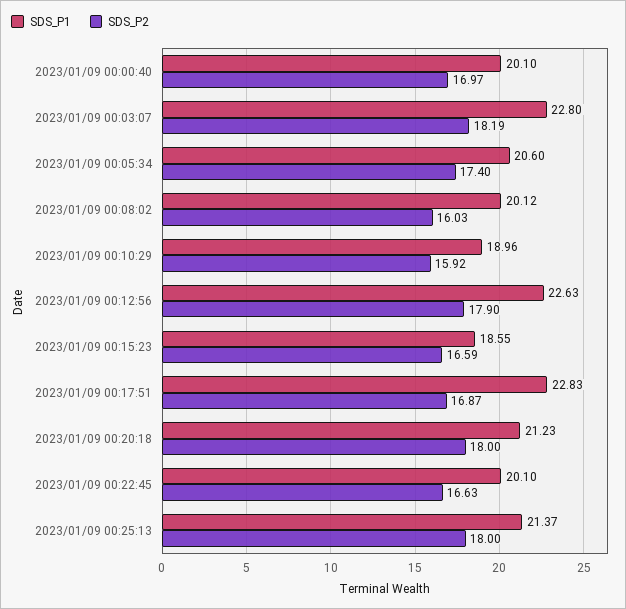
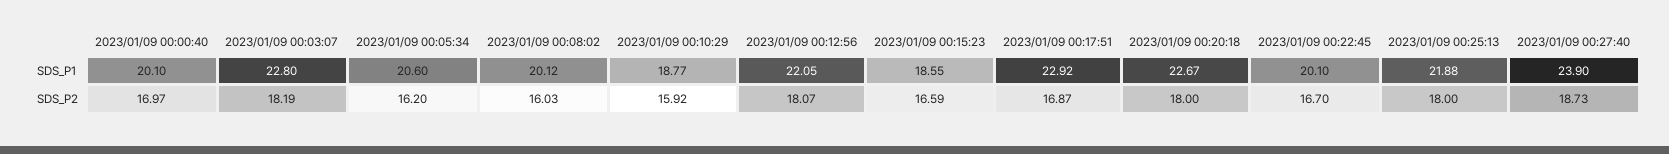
SDS_P2, 2023/01/09 00:05:34: 17.4 -> 16.2
SDS_P1, 2023/01/09 00:10:29: 18.96 -> 18.77
SDS_P1, 2023/01/09 00:12:56: 22.63 -> 22.05
SDS_P2, 2023/01/09 00:12:56: 17.9 -> 18.07
SDS_P1, 2023/01/09 00:17:51: 22.83 -> 22.92
SDS_P1, 2023/01/09 00:20:18: 21.23 -> 22.67
SDS_P2, 2023/01/09 00:22:45: 16.63 -> 16.7
SDS_P1, 2023/01/09 00:25:13: 21.37 -> 21.88
SDS_P1, 2023/01/09 00:27:40: none -> 23.9
SDS_P2, 2023/01/09 00:27:40: none -> 18.73

